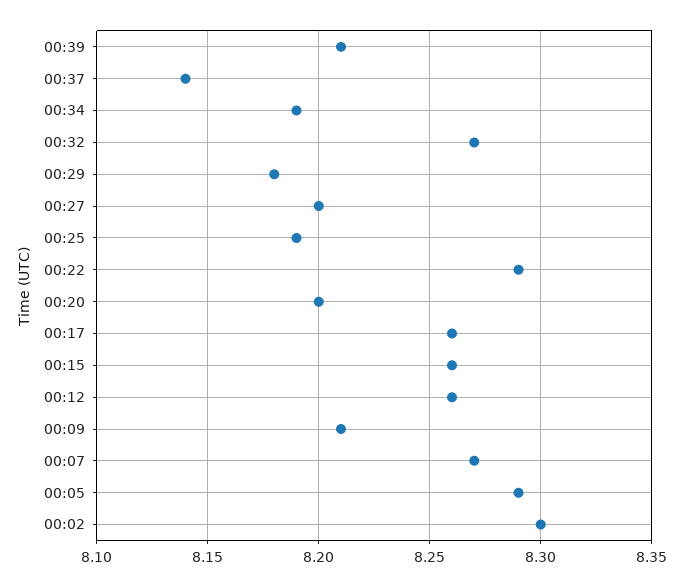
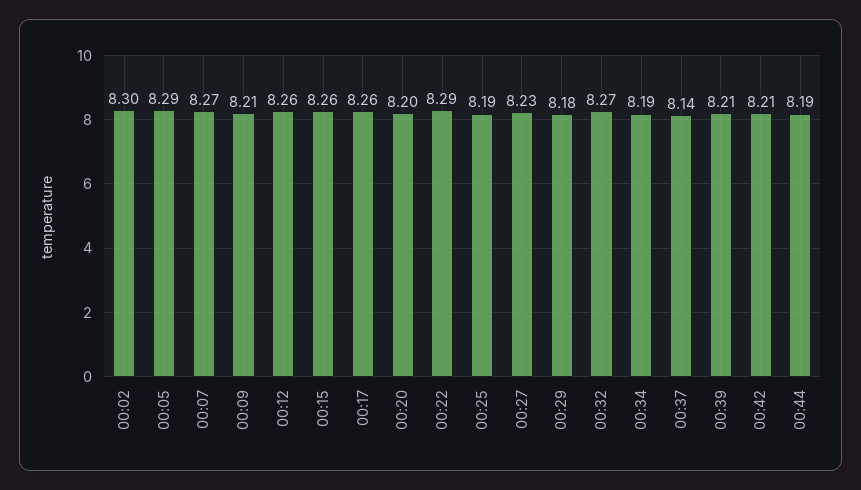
00:27: 8.2 -> 8.23
00:42: none -> 8.21
00:44: none -> 8.19

